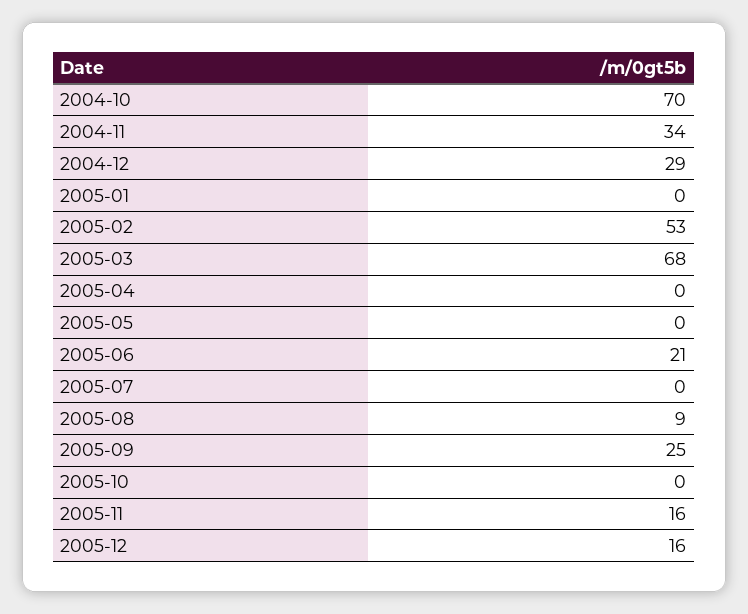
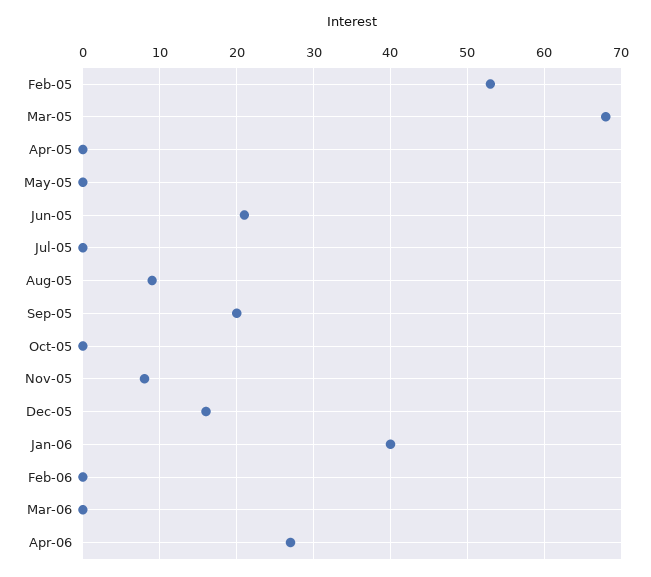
2004-10: 70 -> none
2004-11: 34 -> none
2004-12: 29 -> none
2005-01: 0 -> none
2005-09: 25 -> 20
2005-11: 16 -> 8
Jan-06: none -> 40
Feb-06: none -> 0
Mar-06: none -> 0
Apr-06: none -> 27

